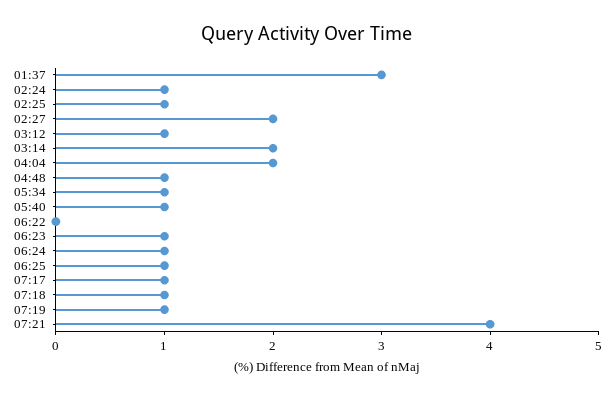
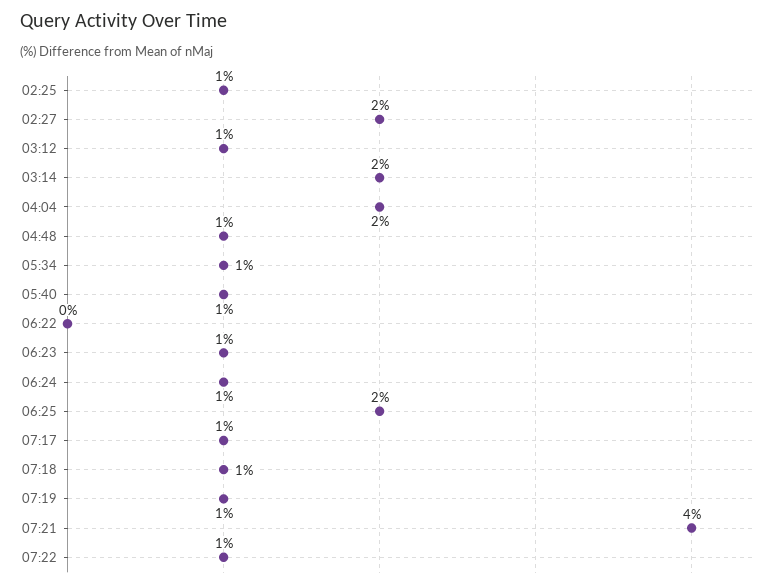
01:37: 3 -> none
02:24: 1 -> none
06:25: 1 -> 2
07:22: none -> 1

